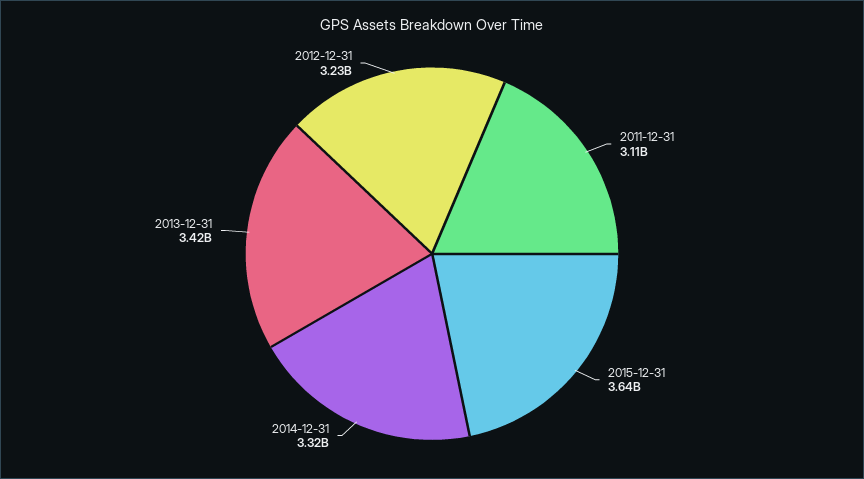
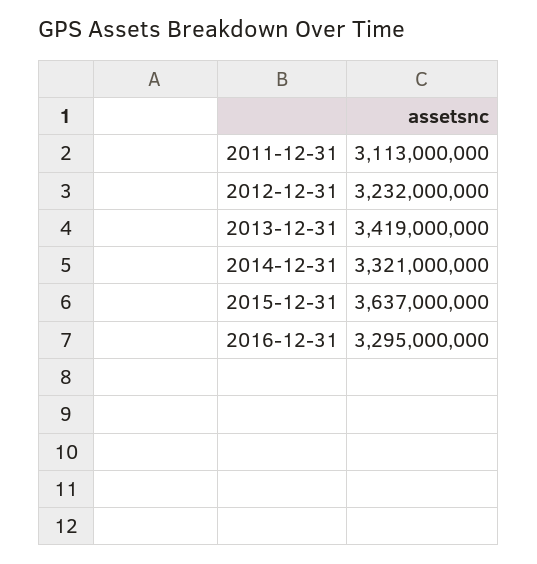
2016-12-31: none -> 3295000000

